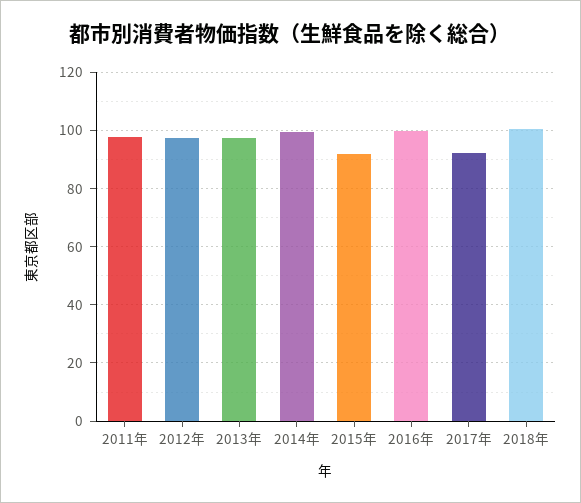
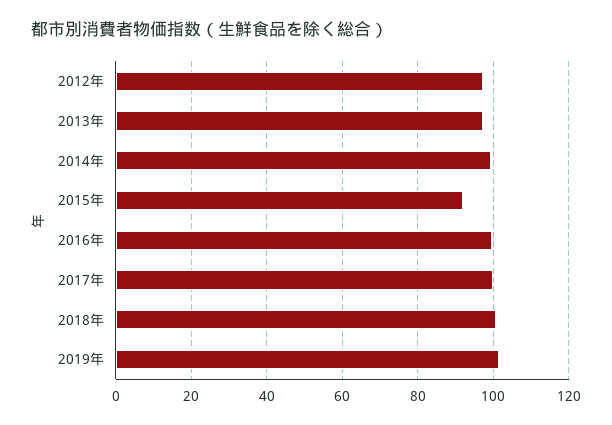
2011年: 97.5 -> none
2017年: 92.5 -> 100
2019年: none -> 102

